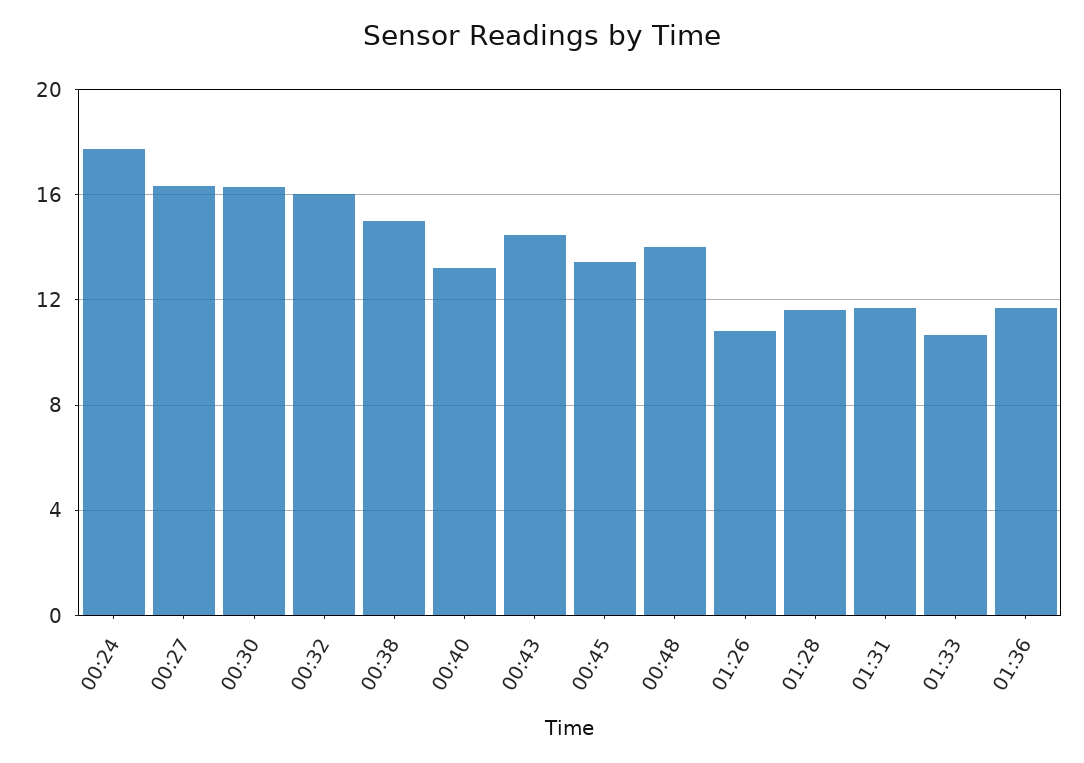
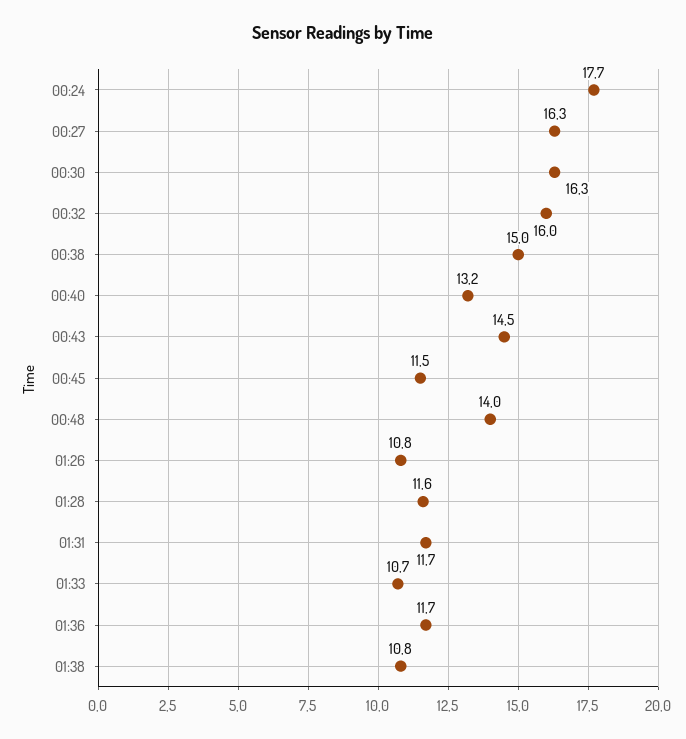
00:45: 13.5 -> 11.5
01:38: none -> 10.8

